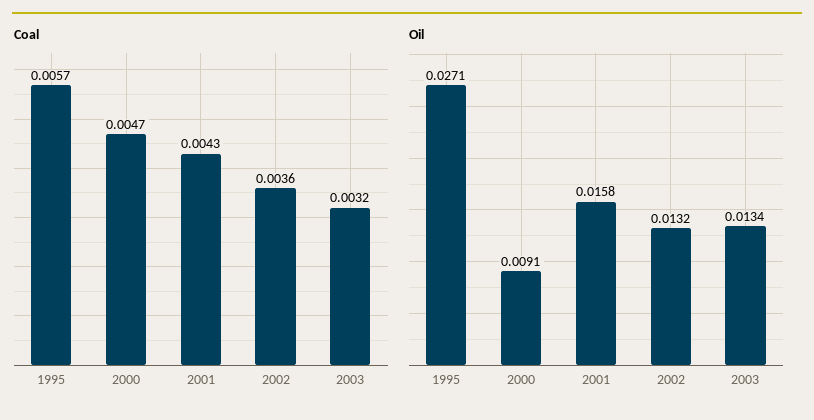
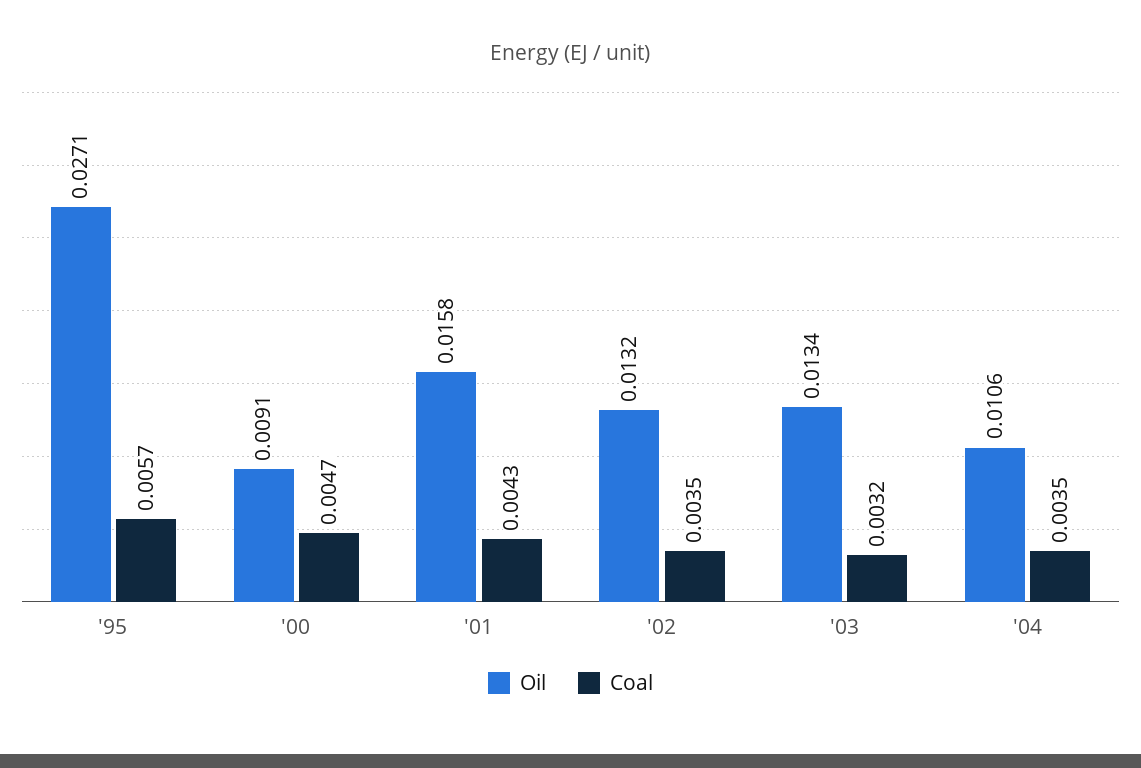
Coal, 2002: 0.0036 -> 0.0035
Oil, '04: none -> 0.0106
Coal, '04: none -> 0.0035

